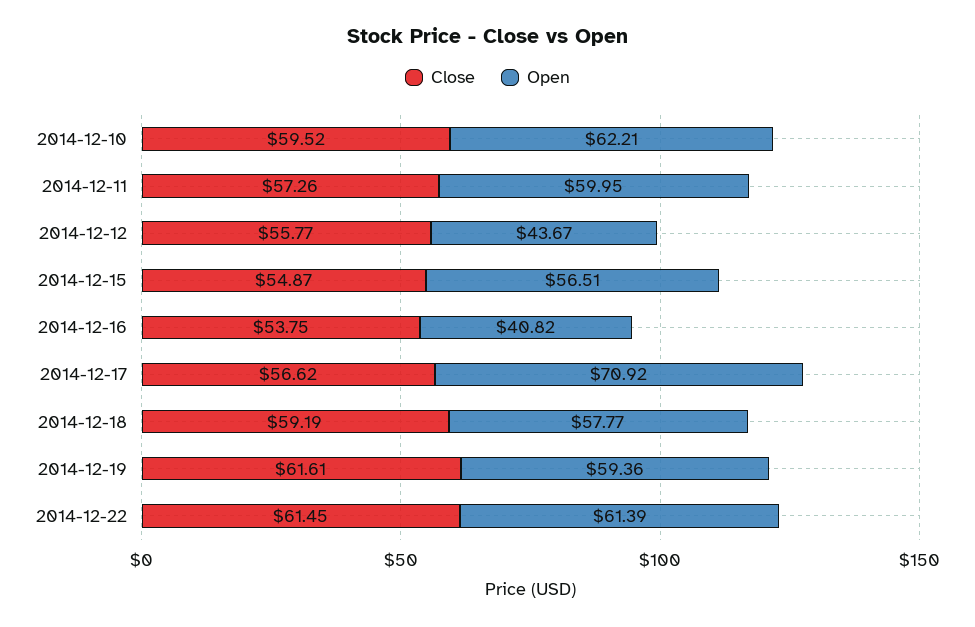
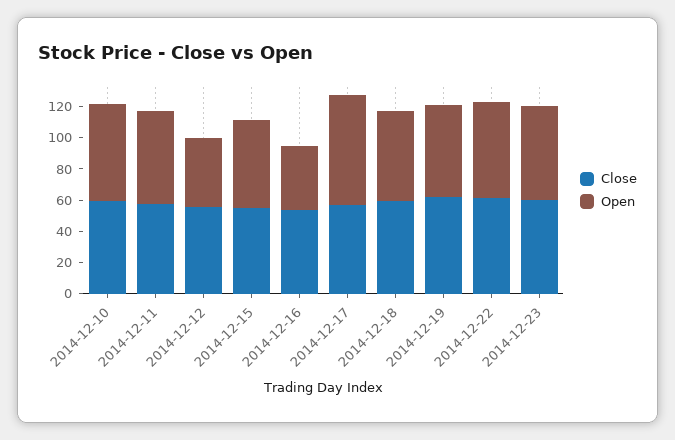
Close, 2014-12-23: none -> 60
Open, 2014-12-23: none -> 60

